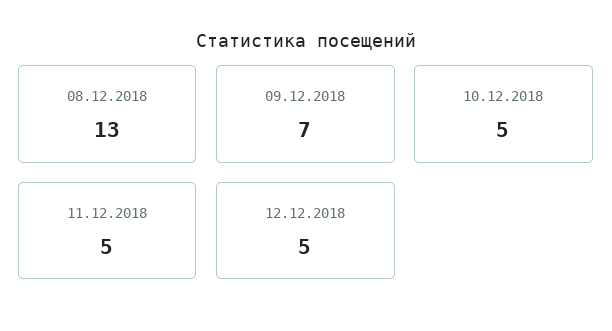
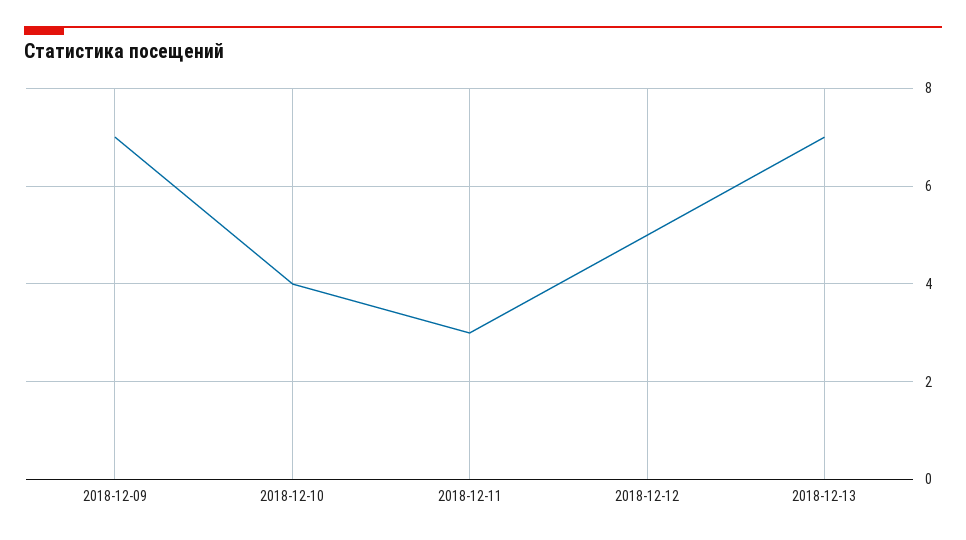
08.12.2018: 13 -> none
10.12.2018: 5 -> 4
11.12.2018: 5 -> 3
2018-12-13: none -> 7

